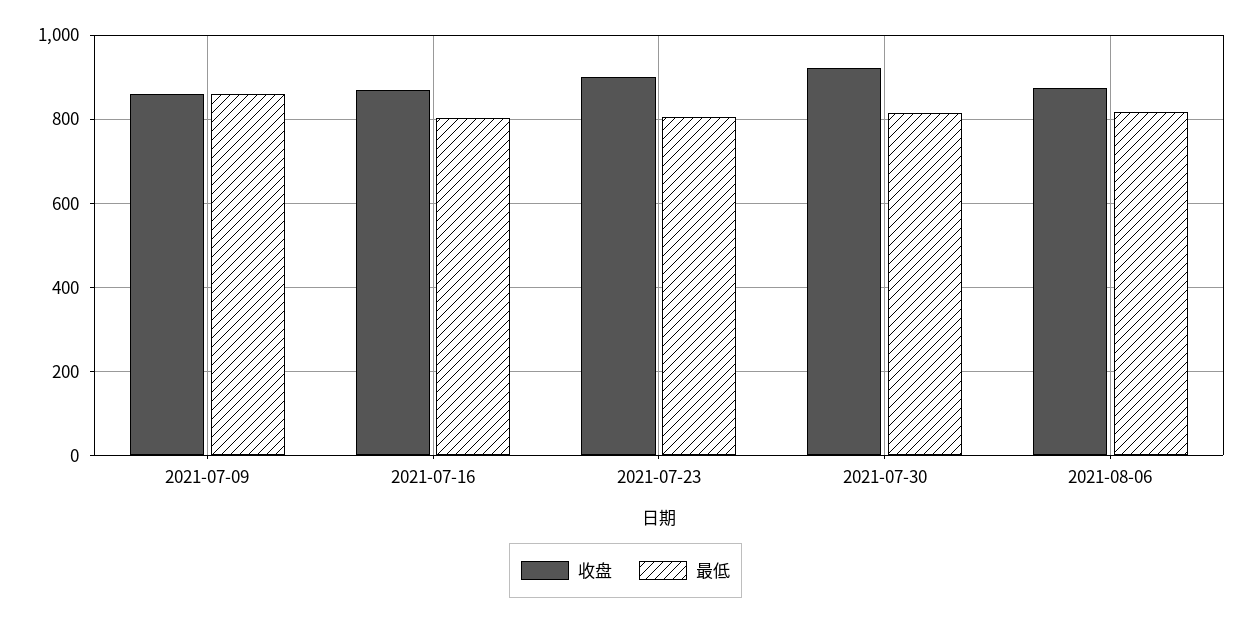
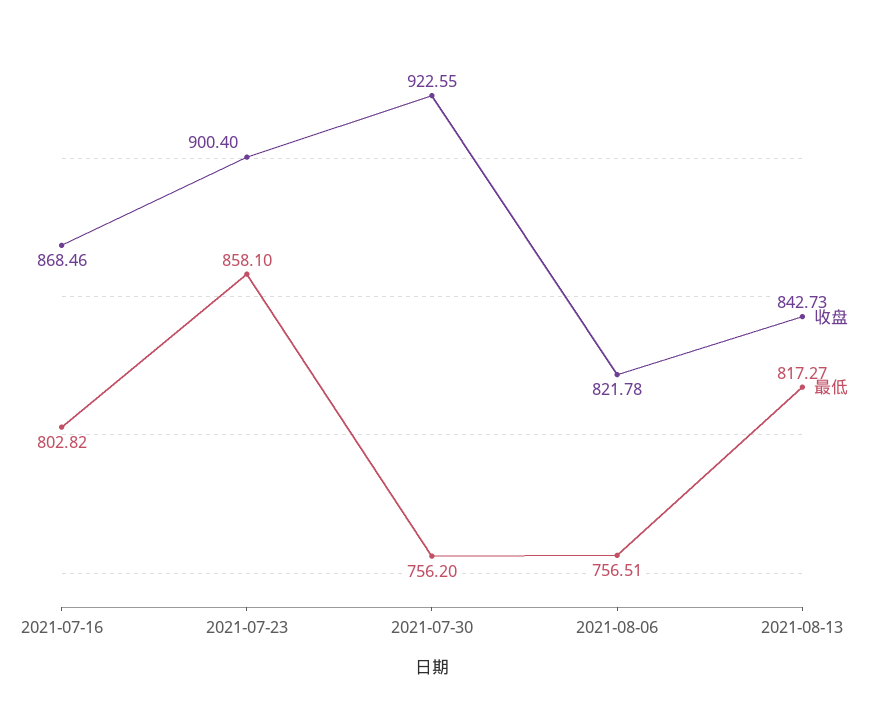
收盘, 2021-07-09: 860 -> none
最低, 2021-07-09: 860 -> none
最低, 2021-07-23: 800 -> 858.1
最低, 2021-07-30: 820 -> 756.2
收盘, 2021-08-06: 880 -> 821.78
最低, 2021-08-06: 820 -> 756.51
收盘, 2021-08-13: none -> 842.73
最低, 2021-08-13: none -> 817.27

